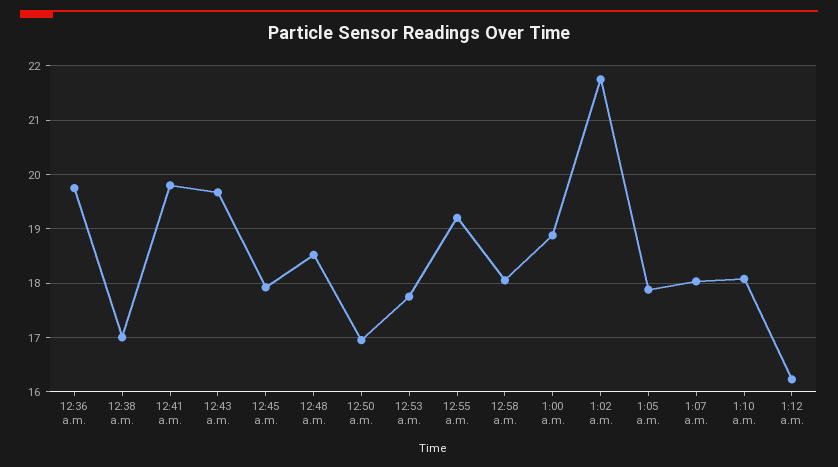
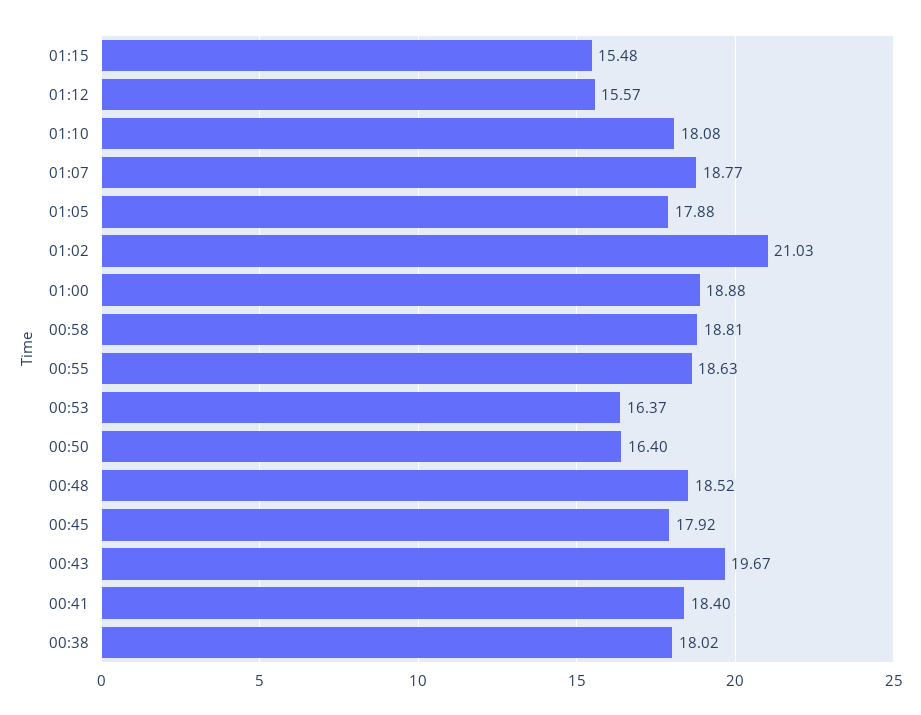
12:36 a.m.: 19.8 -> none
12:38 a.m.: 17 -> 18.02
12:41 a.m.: 19.8 -> 18.4
12:50 a.m.: 17 -> 16.4
12:53 a.m.: 17.8 -> 16.37
12:55 a.m.: 19.2 -> 18.63
12:58 a.m.: 18 -> 18.81
1:02 a.m.: 21.8 -> 21.03
1:07 a.m.: 18 -> 18.77
1:12 a.m.: 16.2 -> 15.57
01:15: none -> 15.48

